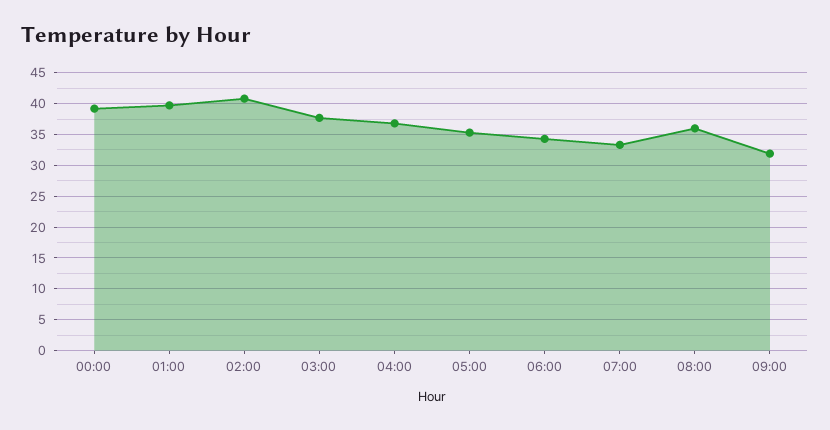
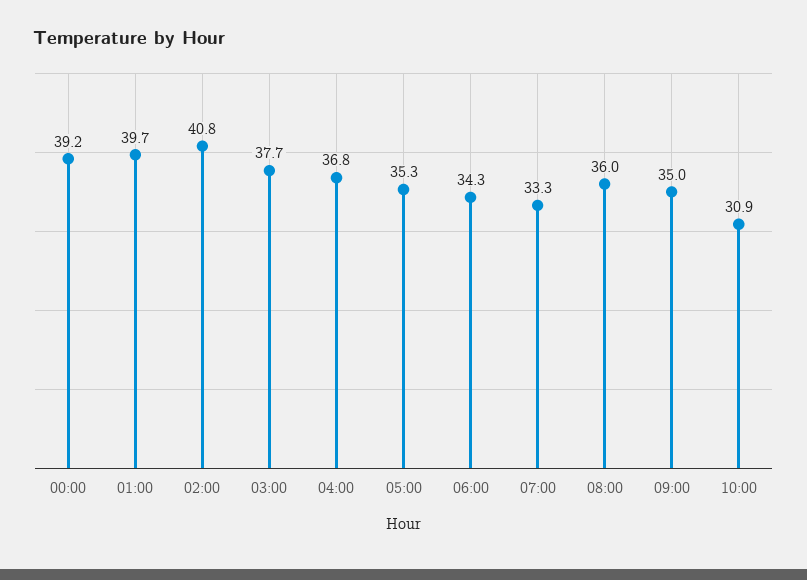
09:00: 32 -> 35
10:00: none -> 30.9

